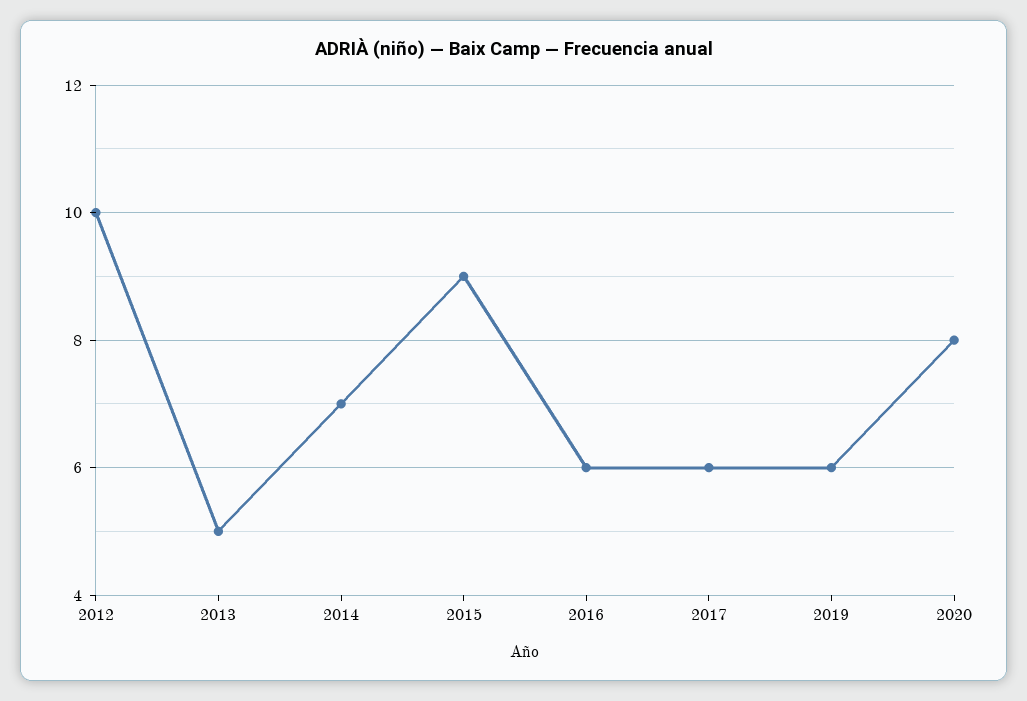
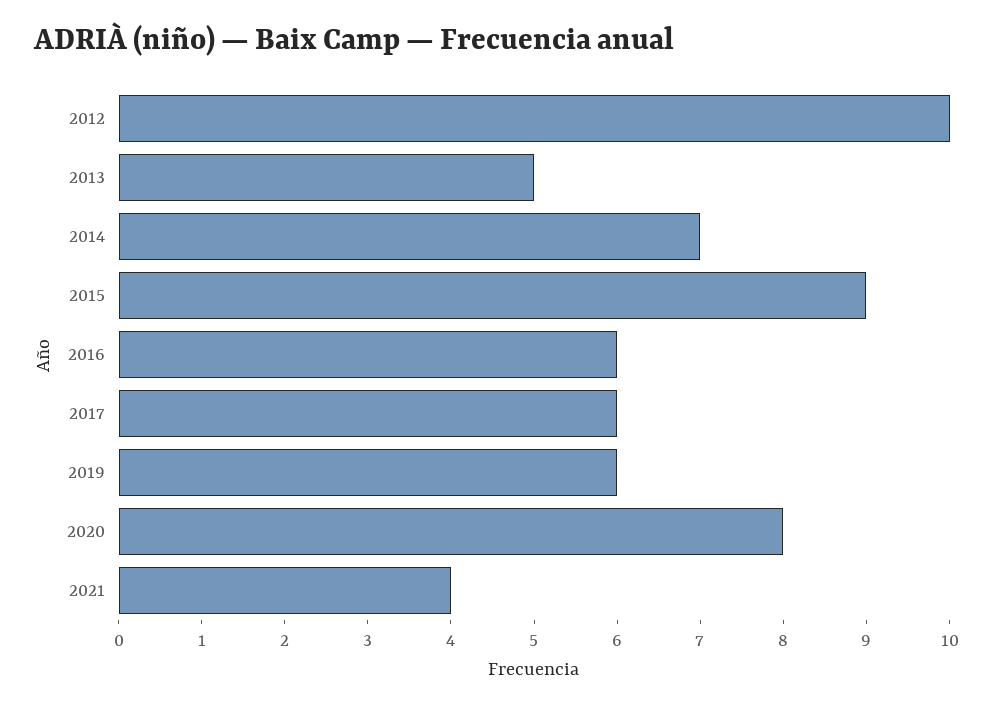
2021: none -> 4

